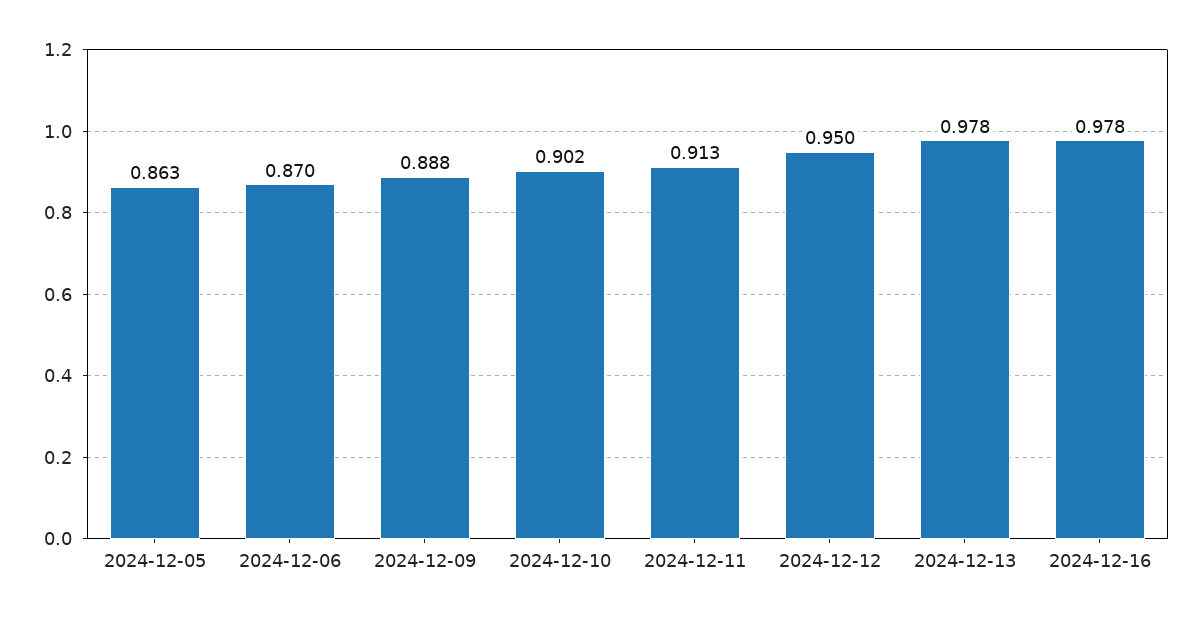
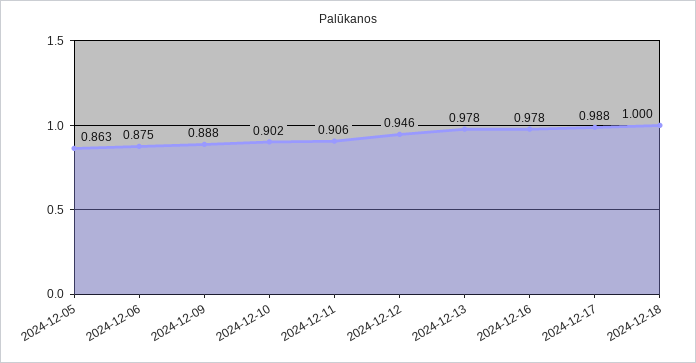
2024-12-06: 0.87 -> 0.875
2024-12-11: 0.913 -> 0.906
2024-12-12: 0.95 -> 0.946
2024-12-17: none -> 0.988
2024-12-18: none -> 1

